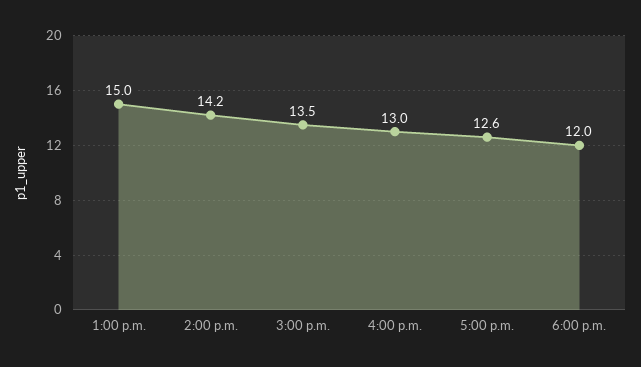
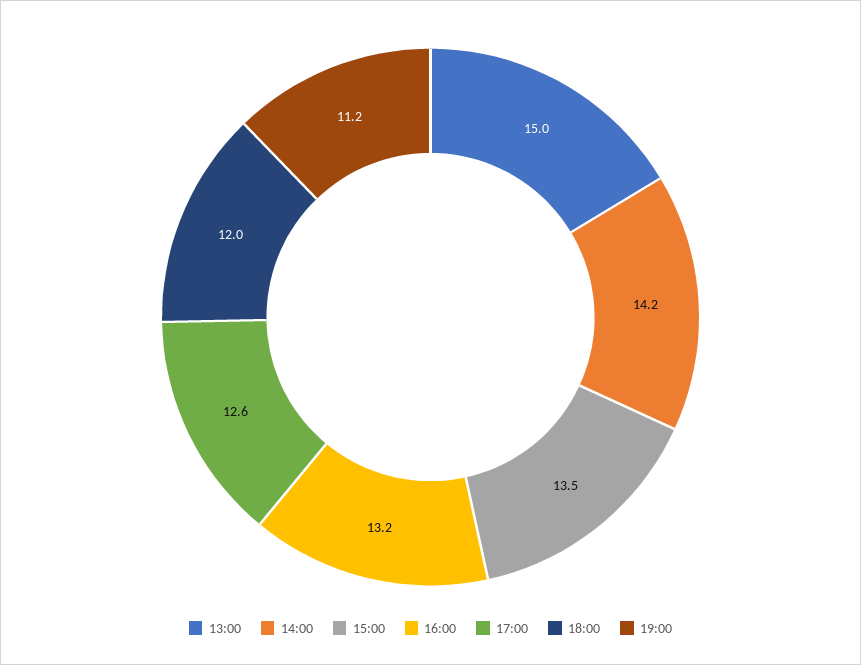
4:00 p.m.: 13 -> 13.2
19:00: none -> 11.2

